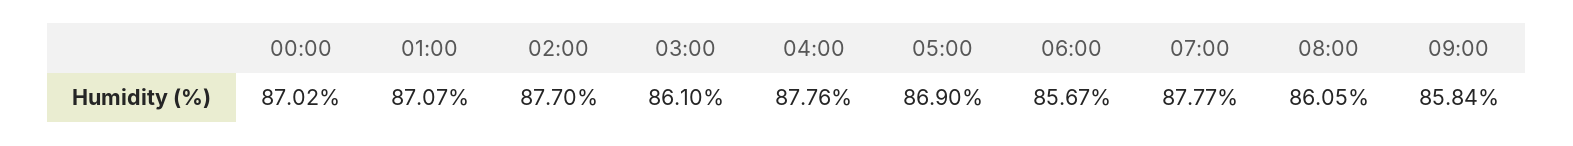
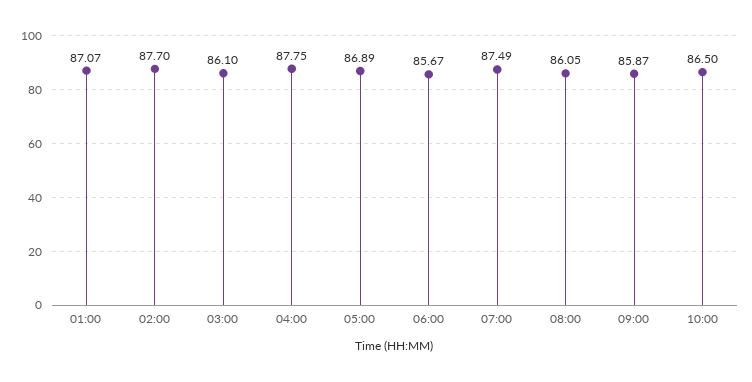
00:00: 87.02 -> none
04:00: 87.76 -> 87.75
05:00: 86.9 -> 86.89
07:00: 87.77 -> 87.49
09:00: 85.84 -> 85.87
10:00: none -> 86.5

